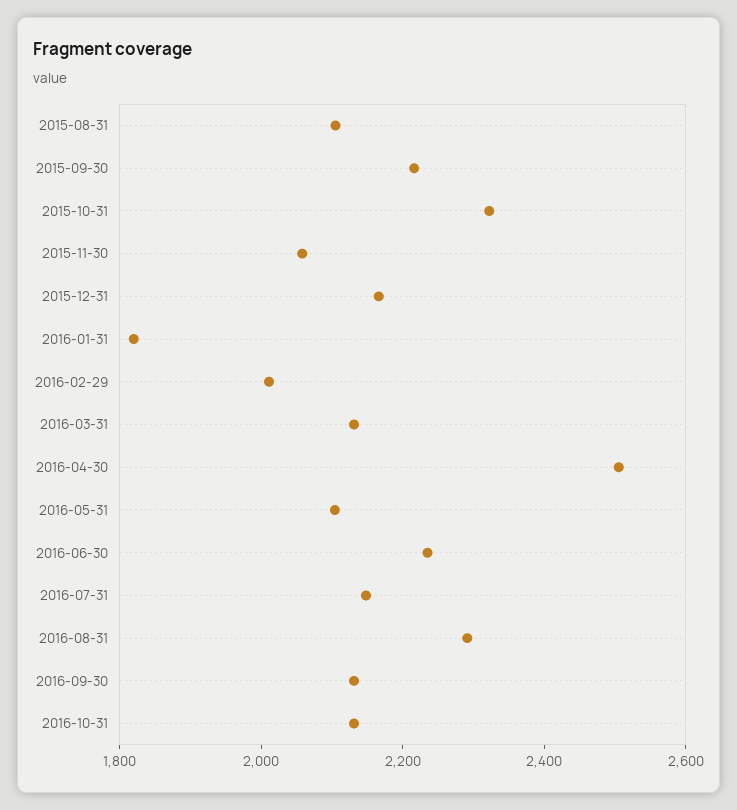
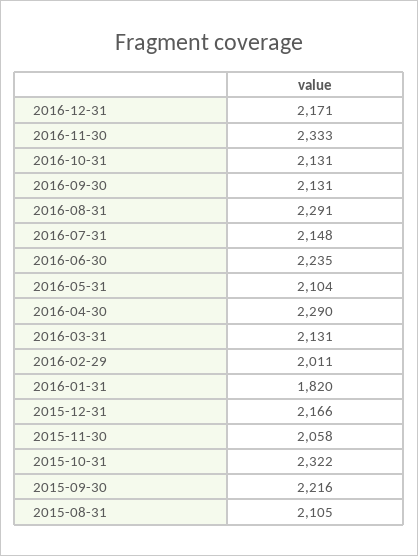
2016-04-30: 2500 -> 2290
2016-12-31: none -> 2171
2016-11-30: none -> 2333

